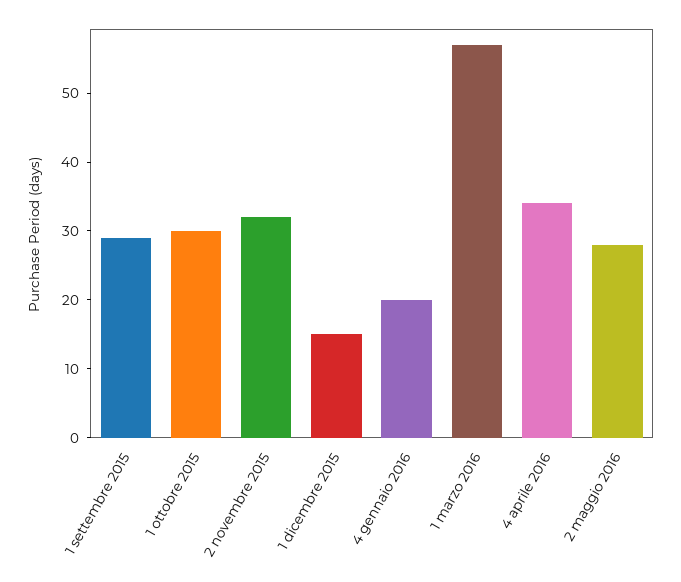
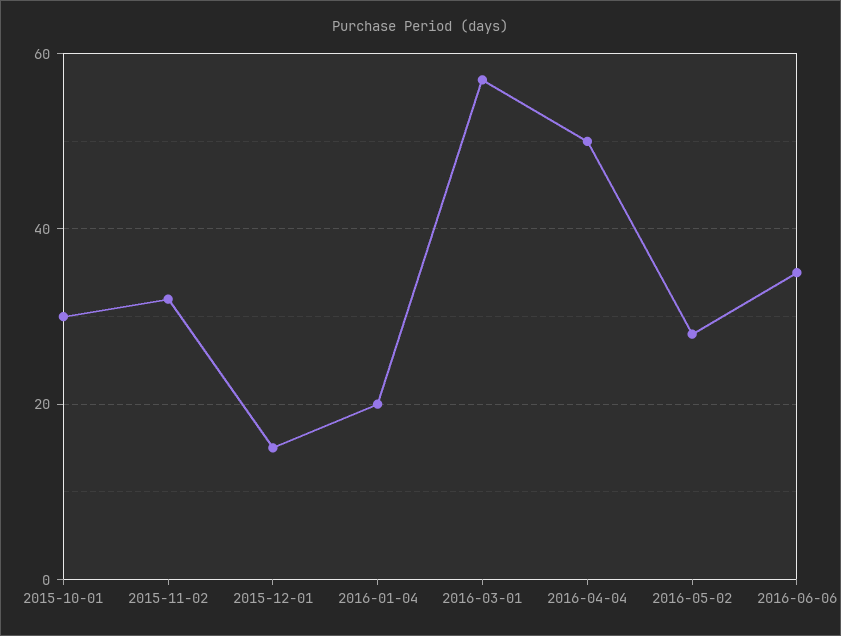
1 settembre 2015: 30 -> none
4 aprile 2016: 35 -> 50
2016-06-06: none -> 35

